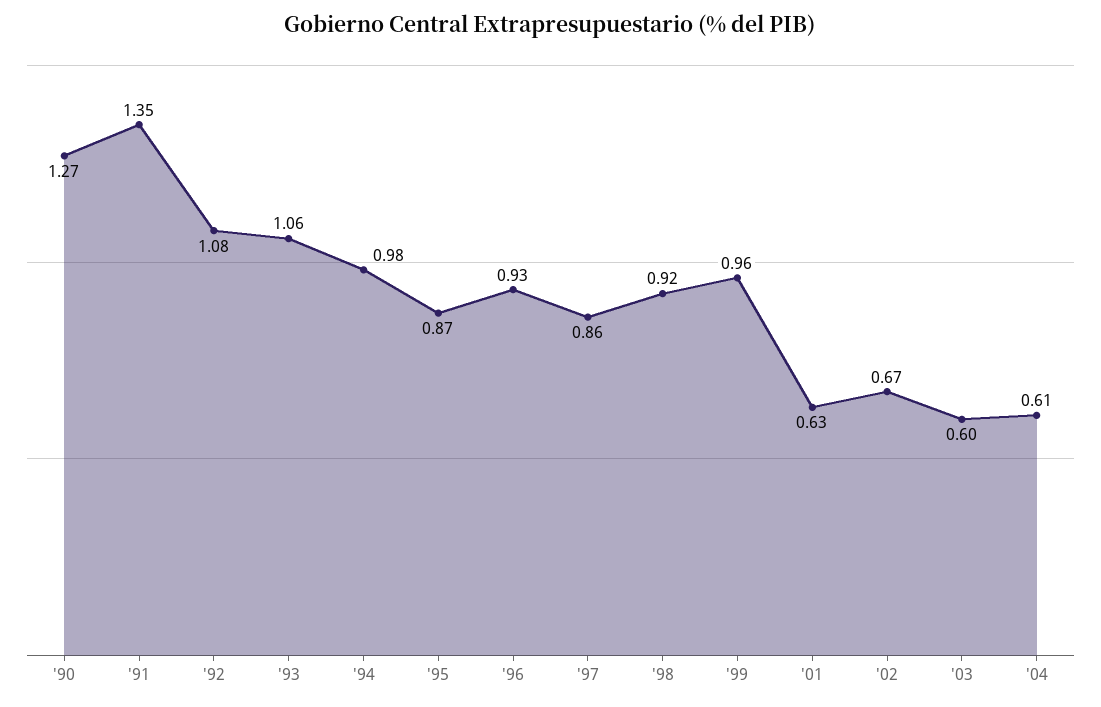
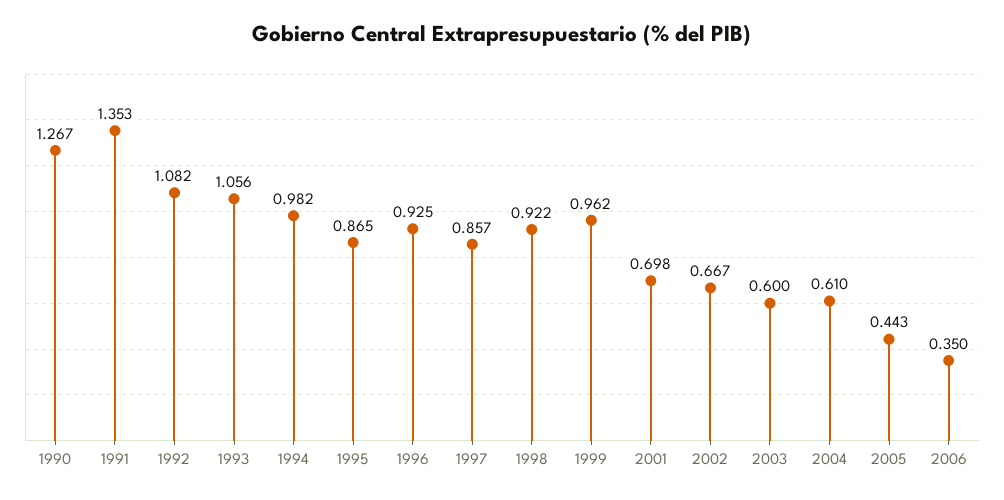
'01: 0.63 -> 0.698
2005: none -> 0.443
2006: none -> 0.35

